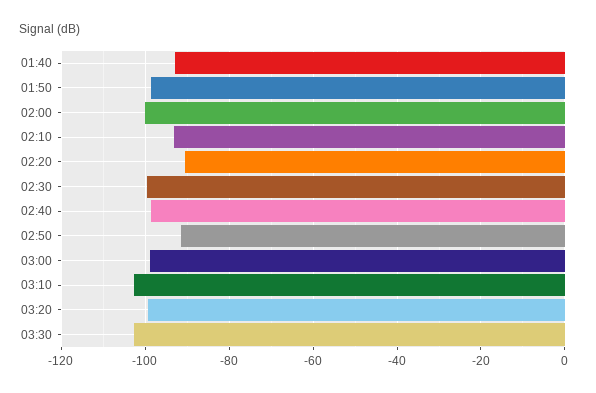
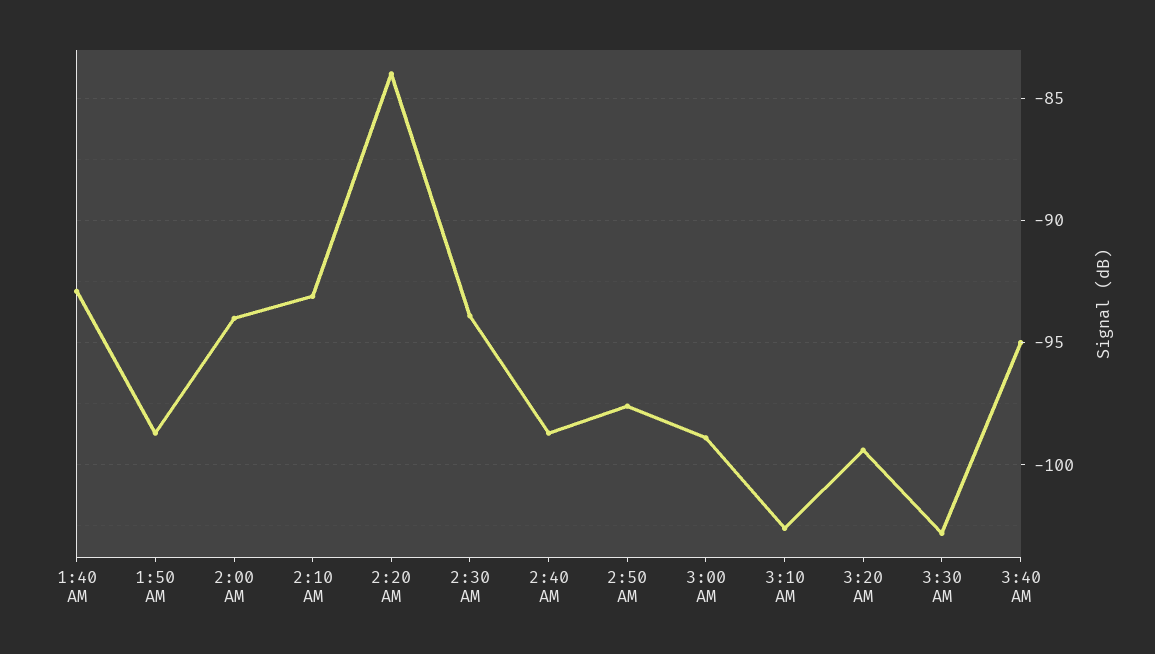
02:00: -100 -> -94
02:20: -90 -> -84
02:30: -100 -> -94
02:50: -92 -> -97.5
3:40 AM: none -> -95

